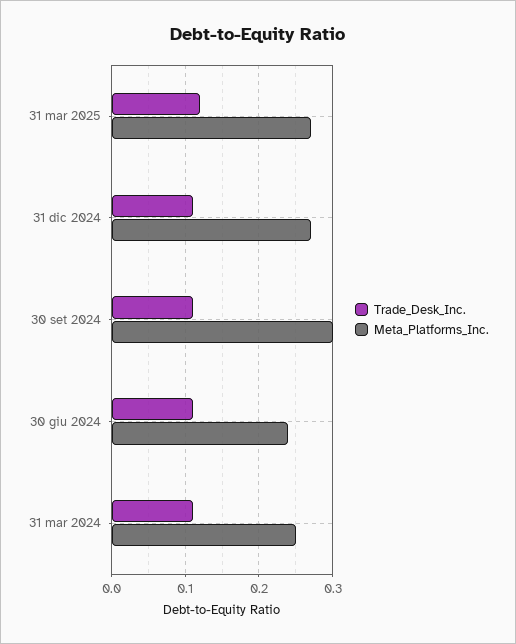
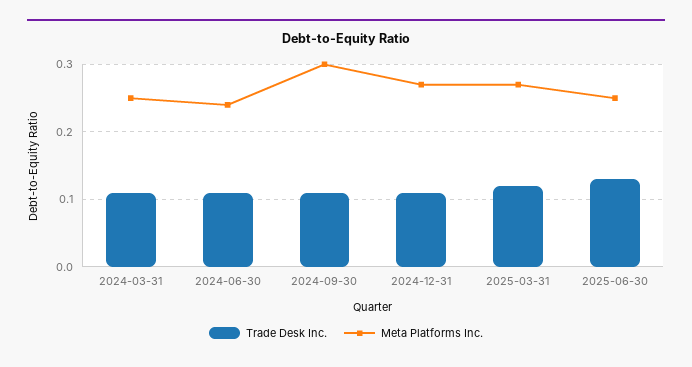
Trade_Desk_Inc., 2025-06-30: none -> 0.13
Meta_Platforms_Inc., 2025-06-30: none -> 0.25

